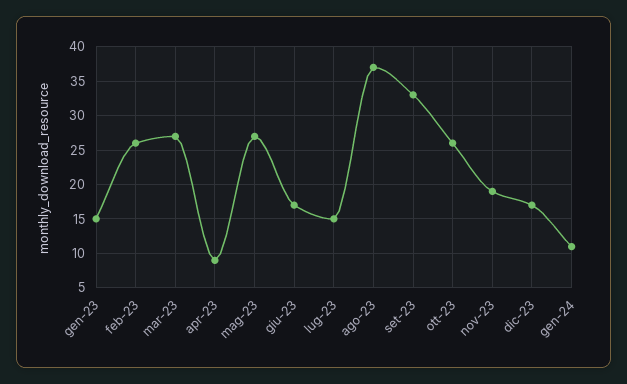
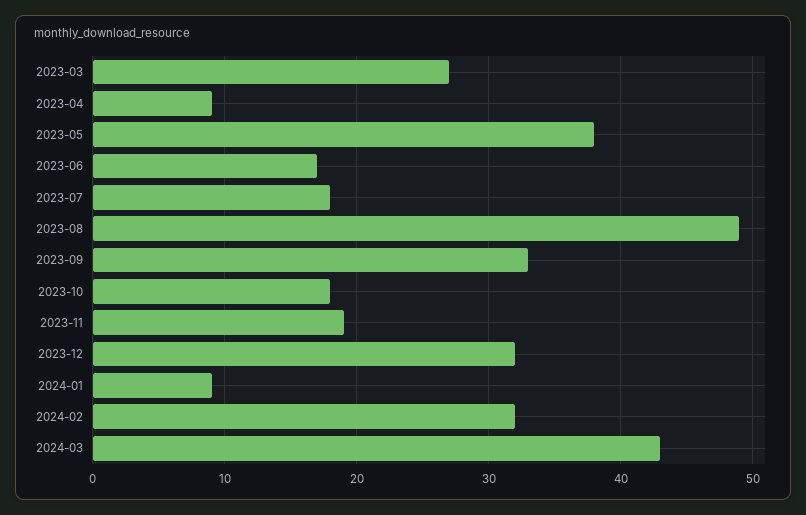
gen-23: 15 -> none
feb-23: 26 -> none
mag-23: 27 -> 38
lug-23: 15 -> 18
ago-23: 37 -> 49
ott-23: 26 -> 18
dic-23: 17 -> 32
gen-24: 11 -> 9
2024-02: none -> 32
2024-03: none -> 43

